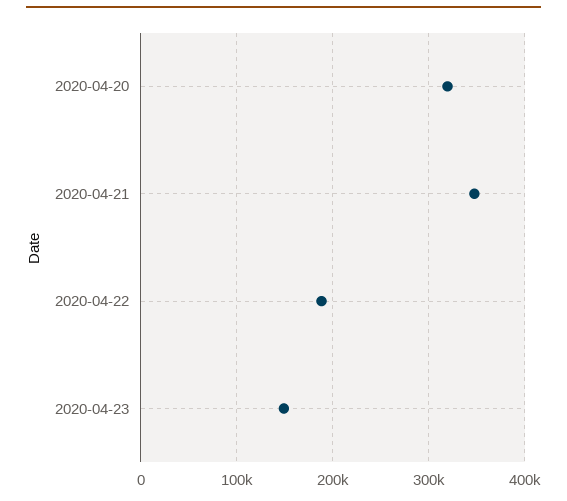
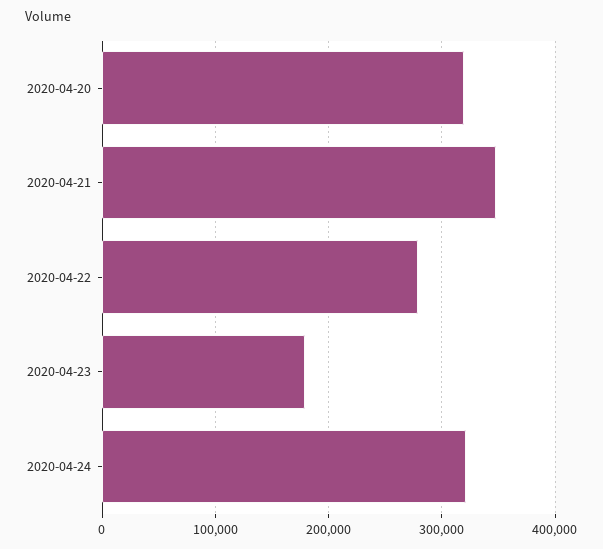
2020-04-22: 190000 -> 280000
2020-04-23: 150000 -> 180000
2020-04-24: none -> 320000

